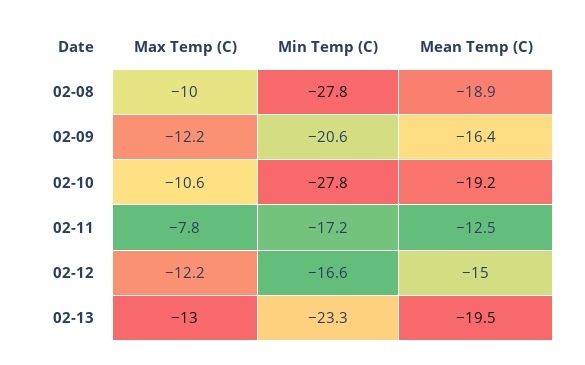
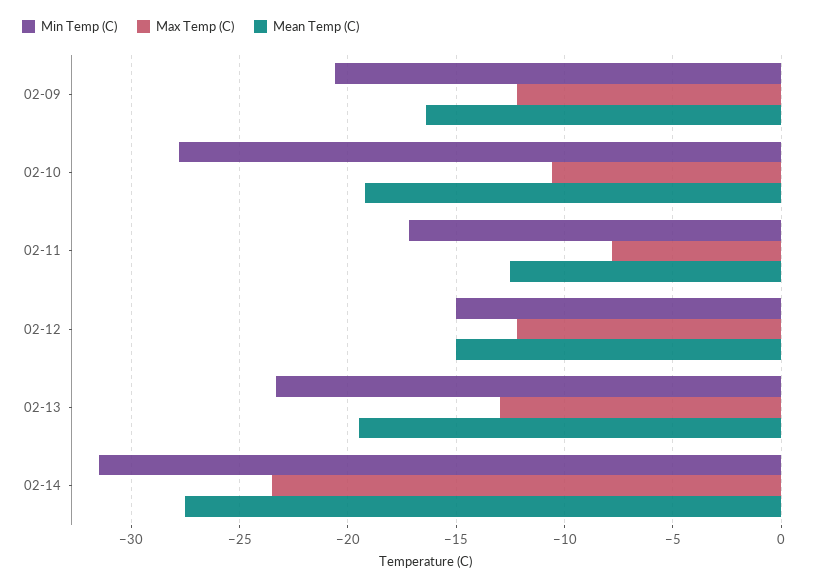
Max Temp (C), 02-08: -10 -> none
Min Temp (C), 02-08: -27.8 -> none
Mean Temp (C), 02-08: -18.9 -> none
Min Temp (C), 02-12: -16.6 -> -15
Min Temp (C), 02-14: none -> -31.5
Max Temp (C), 02-14: none -> -23.5
Mean Temp (C), 02-14: none -> -27.5

